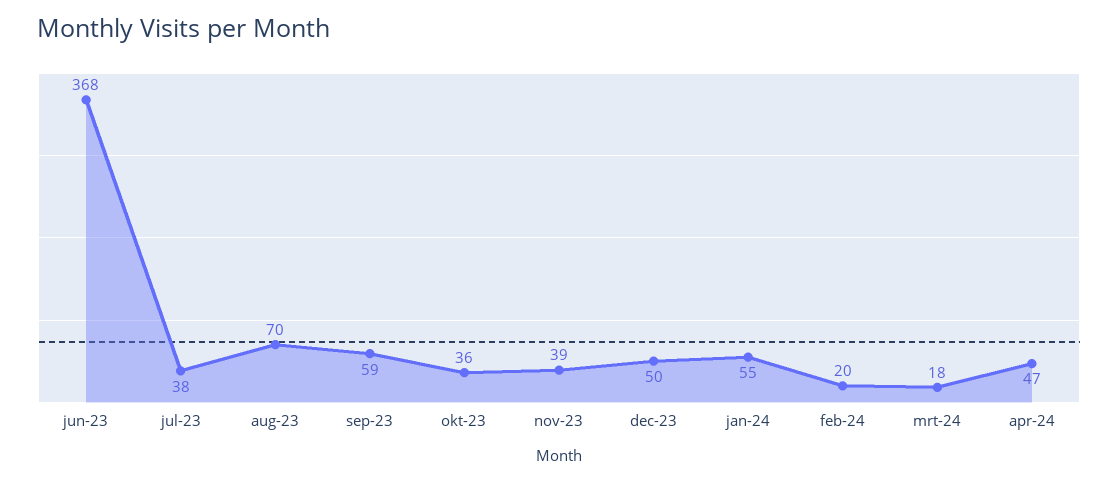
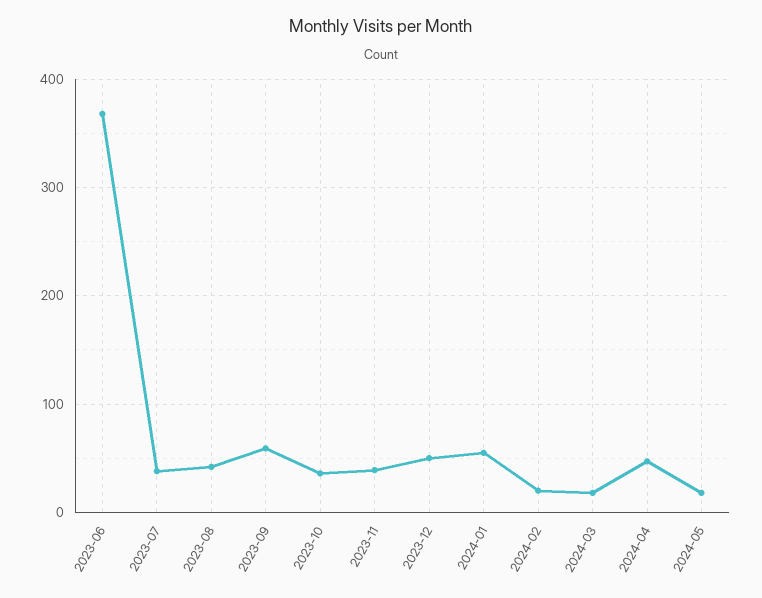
aug-23: 70 -> 40
2024-05: none -> 20

